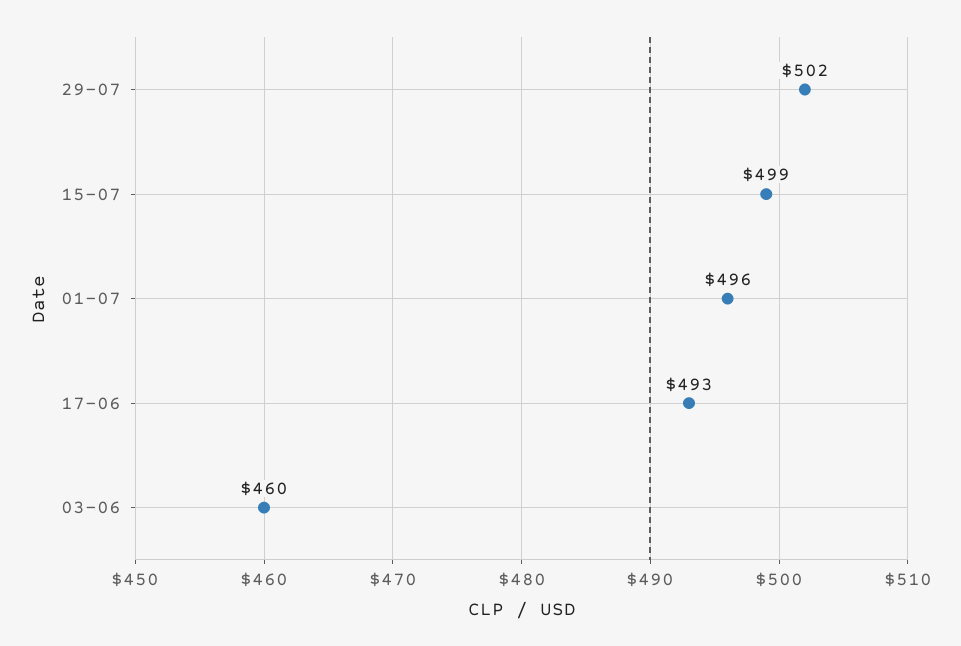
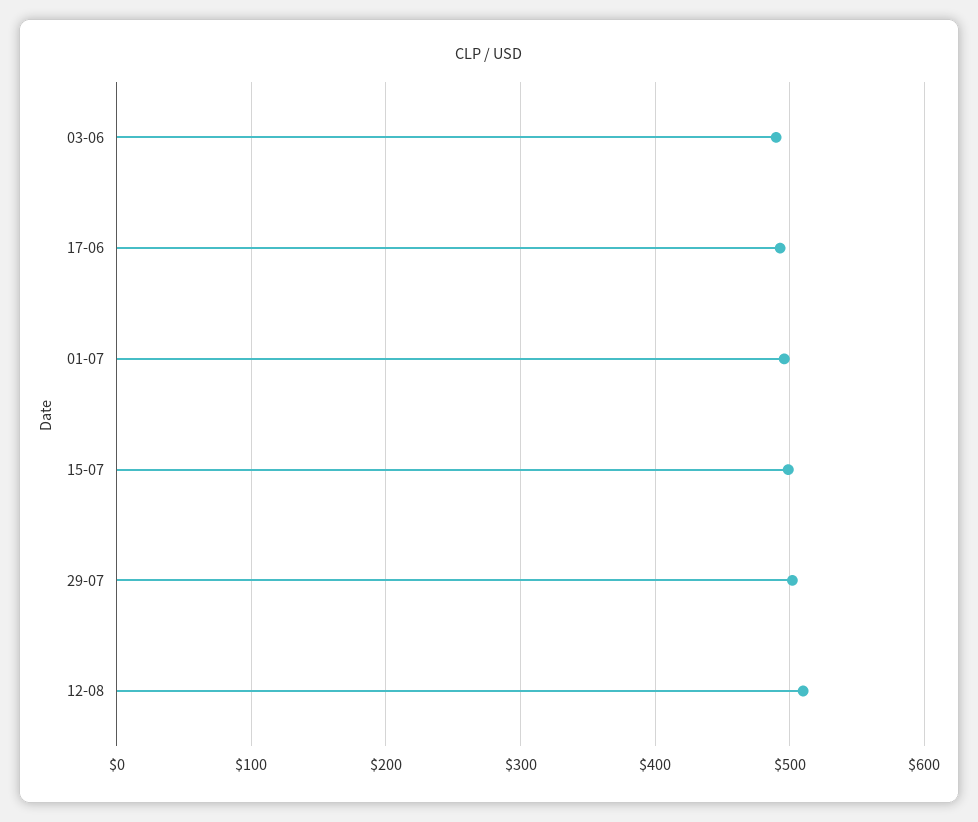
03-06: 460 -> 490
12-08: none -> 510

